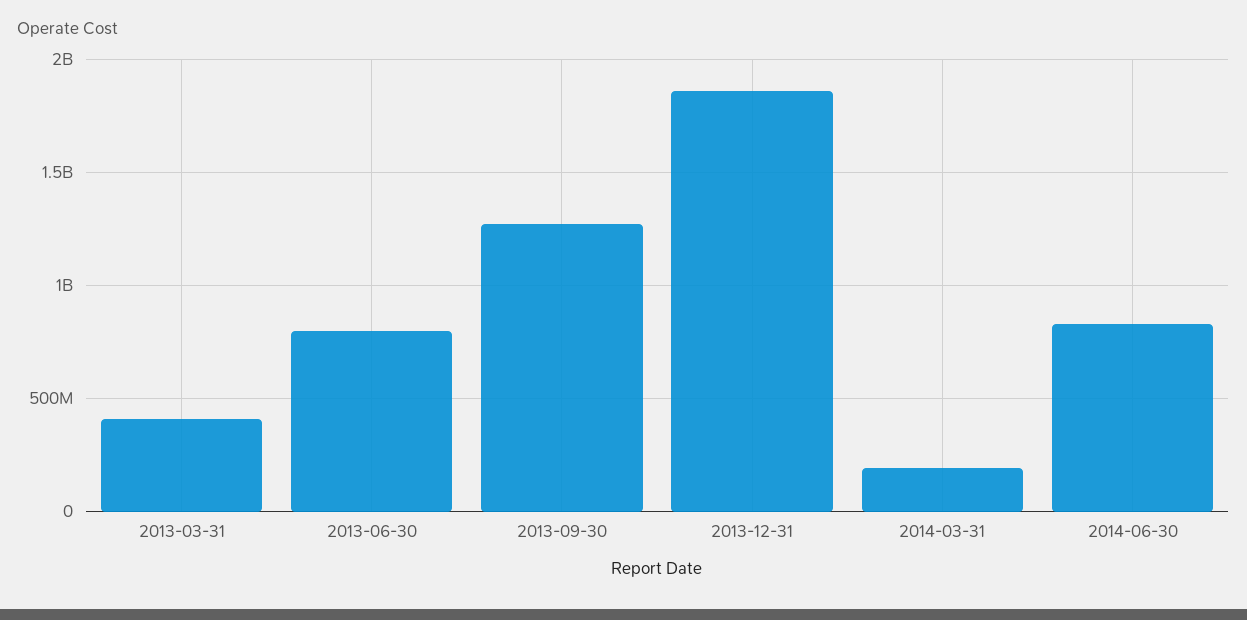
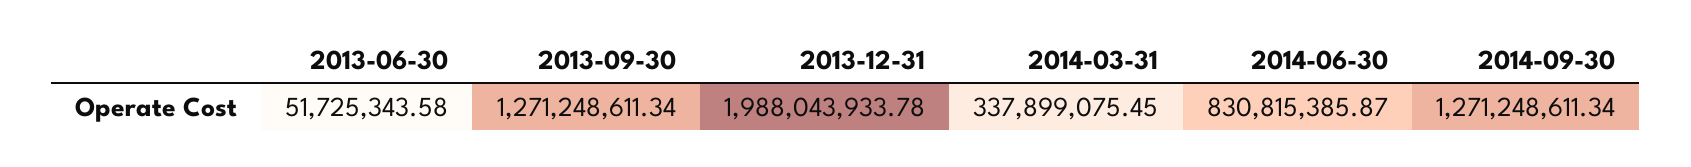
2013-03-31: 400000000 -> none
2013-06-30: 800000000 -> 51725343.58
2013-12-31: 1850000000 -> 1988043933.78
2014-03-31: 200000000 -> 337899075.45
2014-09-30: none -> 1271248611.34

